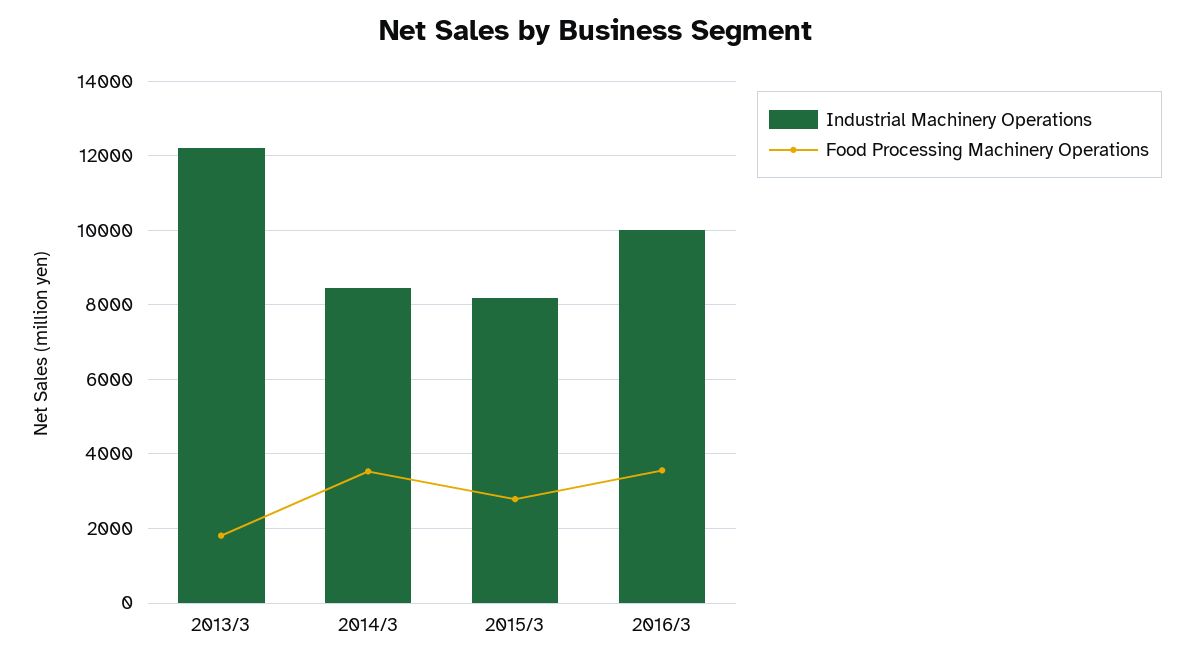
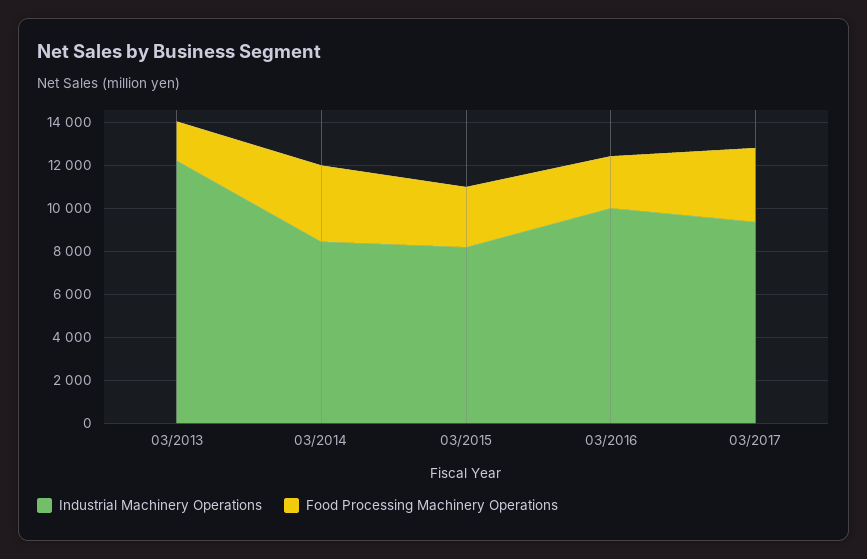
Food Processing Machinery Operations, 2016/3: 3600 -> 2500
Industrial Machinery Operations, 03/2017: none -> 9500
Food Processing Machinery Operations, 03/2017: none -> 3500

